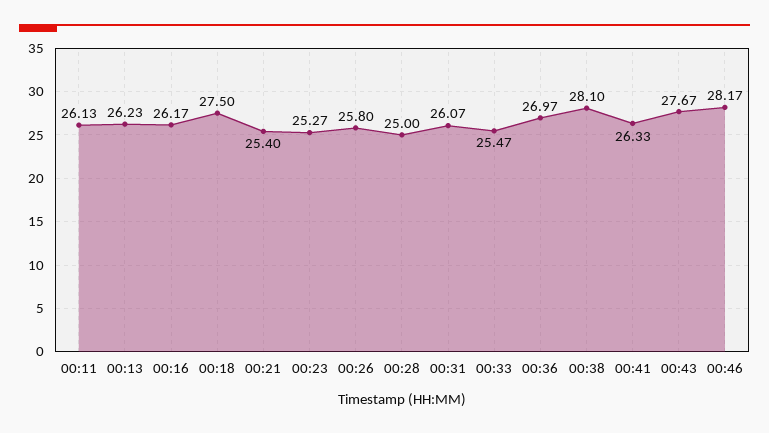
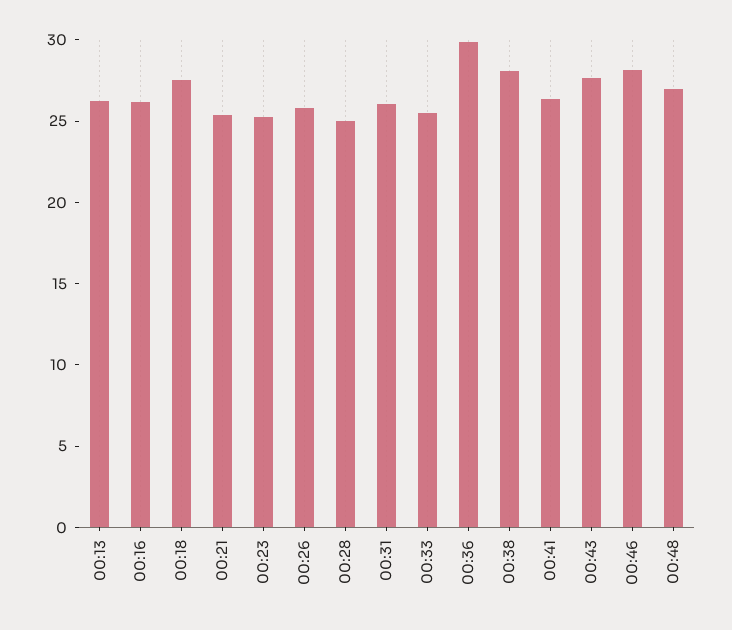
00:11: 26.13 -> none
00:36: 26.97 -> 30
00:48: none -> 27

